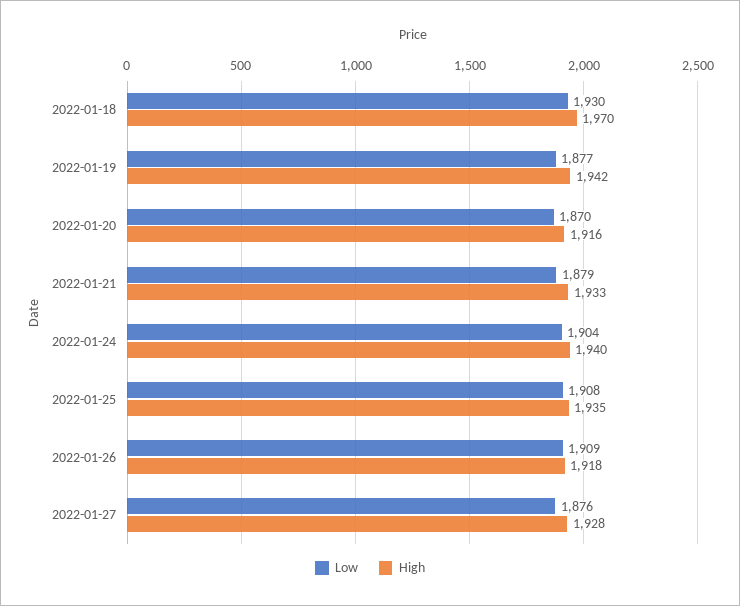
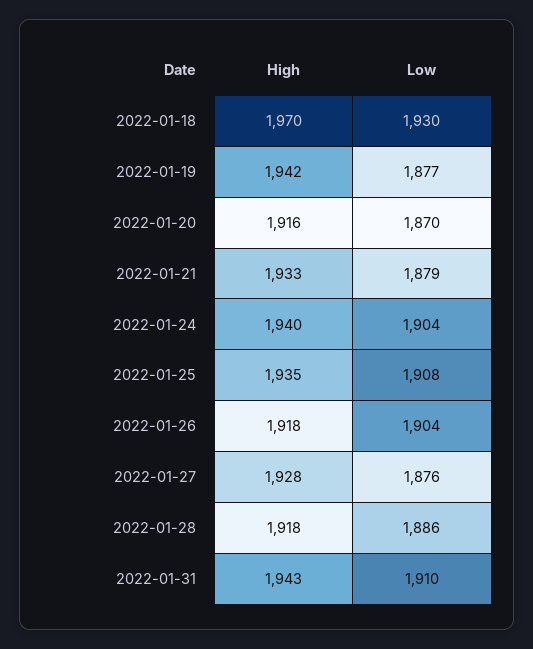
Low, 2022-01-26: 1909 -> 1904
High, 2022-01-28: none -> 1918
Low, 2022-01-28: none -> 1886
High, 2022-01-31: none -> 1943
Low, 2022-01-31: none -> 1910

